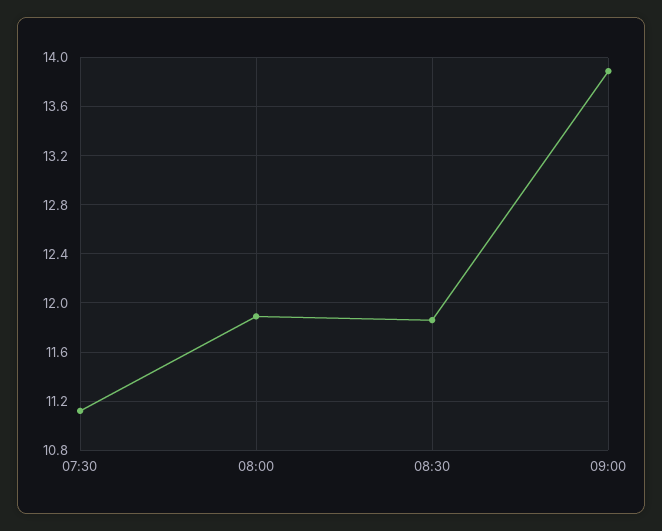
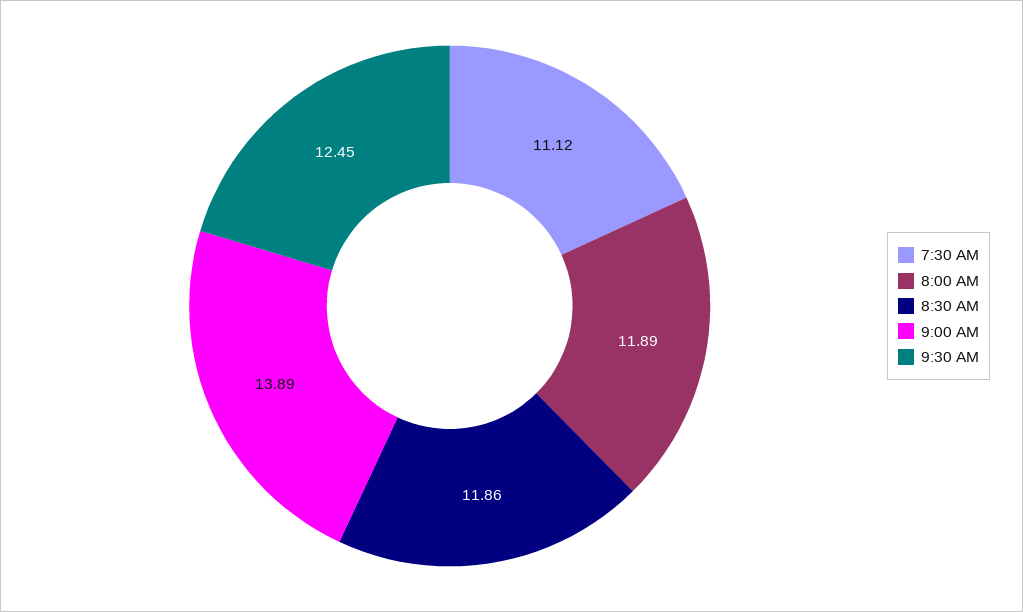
9:30 AM: none -> 12.45

